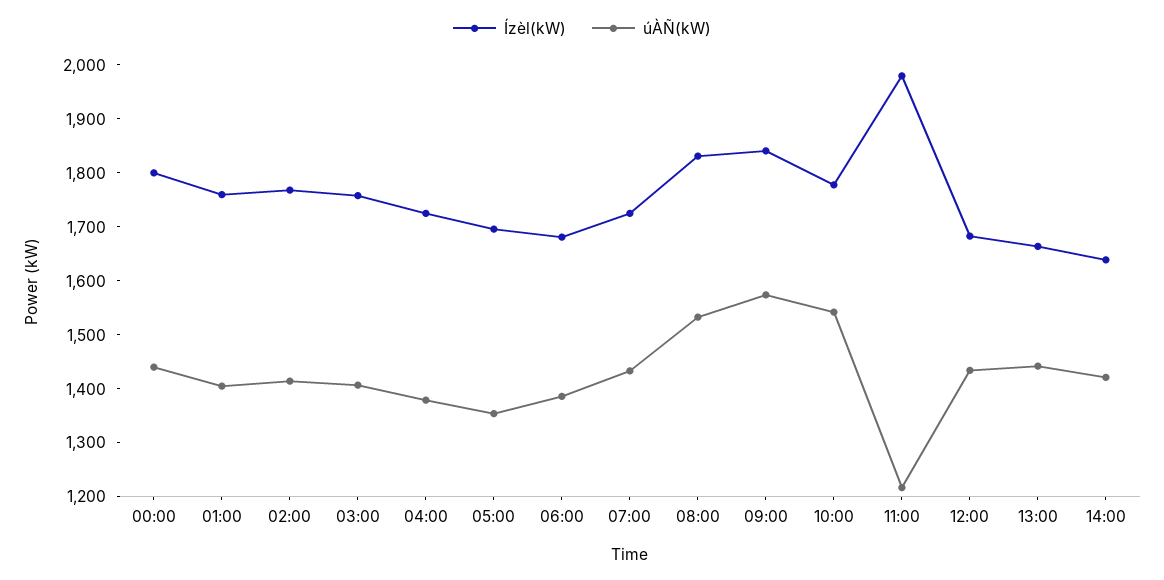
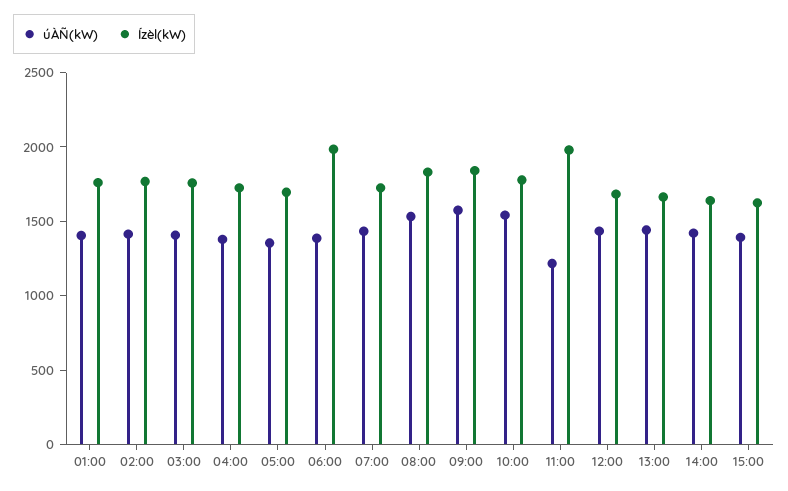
Ízèl(kW), 00:00: 1800 -> none
úÀÑ(kW), 00:00: 1440 -> none
Ízèl(kW), 06:00: 1680 -> 2000
úÀÑ(kW), 15:00: none -> 1400
Ízèl(kW), 15:00: none -> 1600

